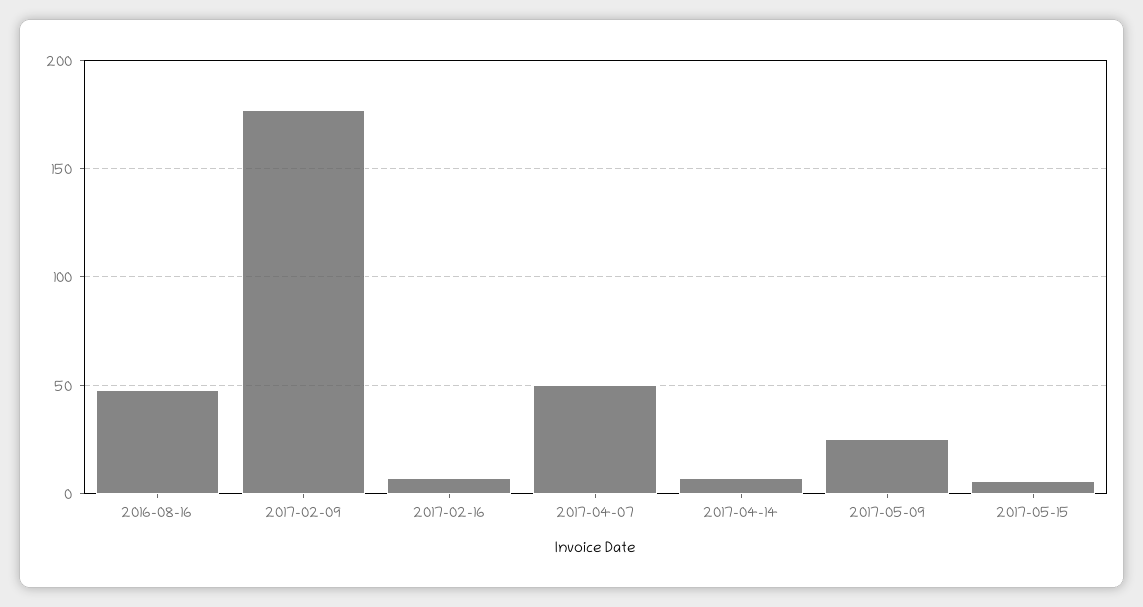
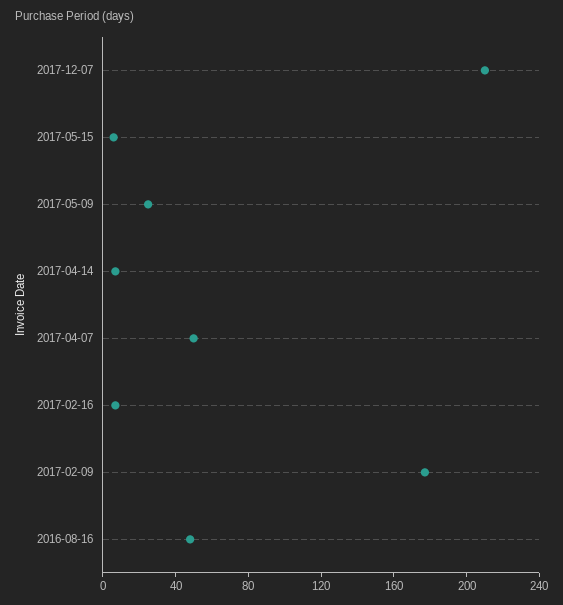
2017-12-07: none -> 210

